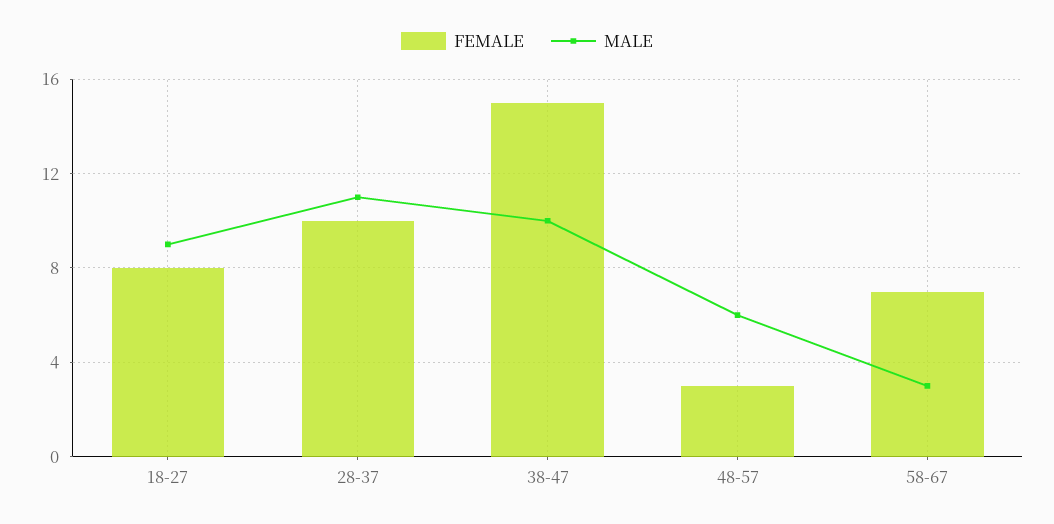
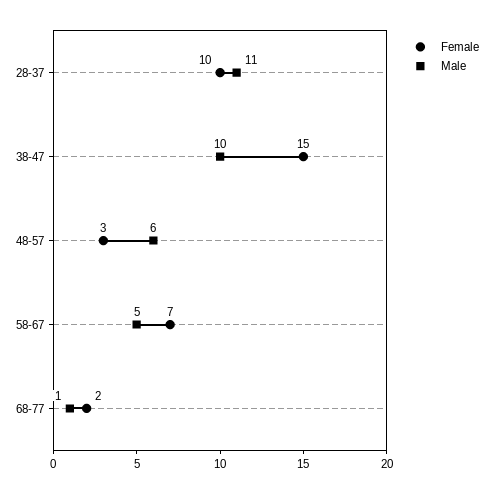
FEMALE, 18-27: 8 -> none
MALE, 18-27: 9 -> none
MALE, 58-67: 3 -> 5
FEMALE, 68-77: none -> 2
MALE, 68-77: none -> 1

